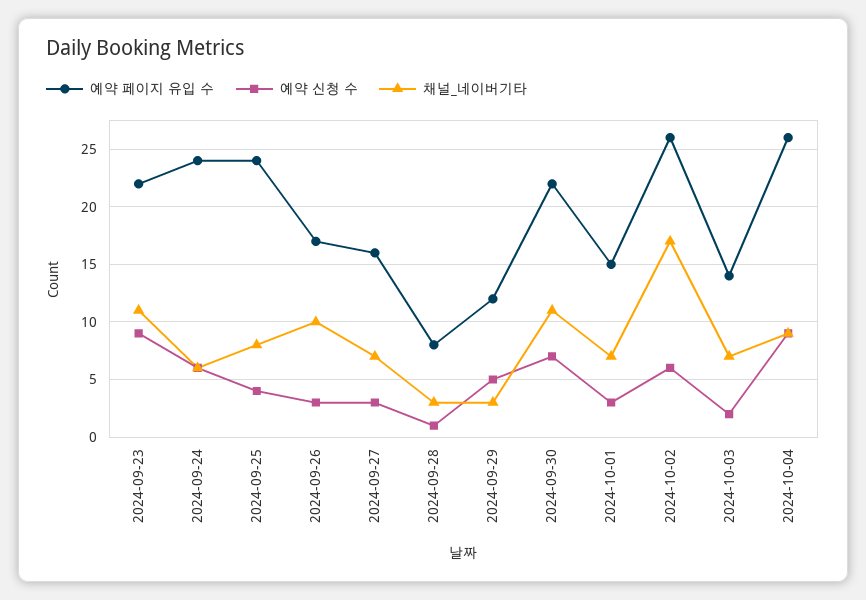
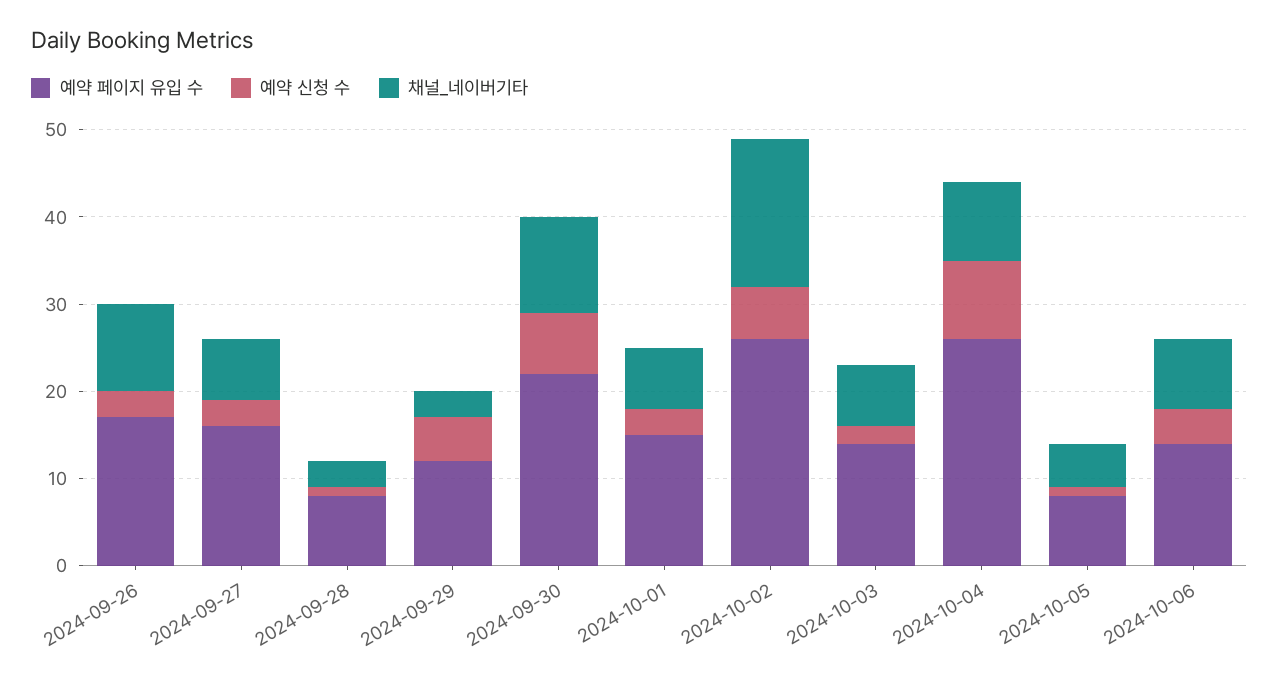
예약 페이지 유입 수, 2024-09-23: 22 -> none
예약 신청 수, 2024-09-23: 9 -> none
채널_네이버기타, 2024-09-23: 11 -> none
예약 페이지 유입 수, 2024-09-24: 24 -> none
예약 신청 수, 2024-09-24: 6 -> none
채널_네이버기타, 2024-09-24: 6 -> none
예약 페이지 유입 수, 2024-09-25: 24 -> none
예약 신청 수, 2024-09-25: 4 -> none
채널_네이버기타, 2024-09-25: 8 -> none
예약 페이지 유입 수, 2024-10-05: none -> 8
예약 신청 수, 2024-10-05: none -> 1
채널_네이버기타, 2024-10-05: none -> 5
예약 페이지 유입 수, 2024-10-06: none -> 14
예약 신청 수, 2024-10-06: none -> 4
채널_네이버기타, 2024-10-06: none -> 8

